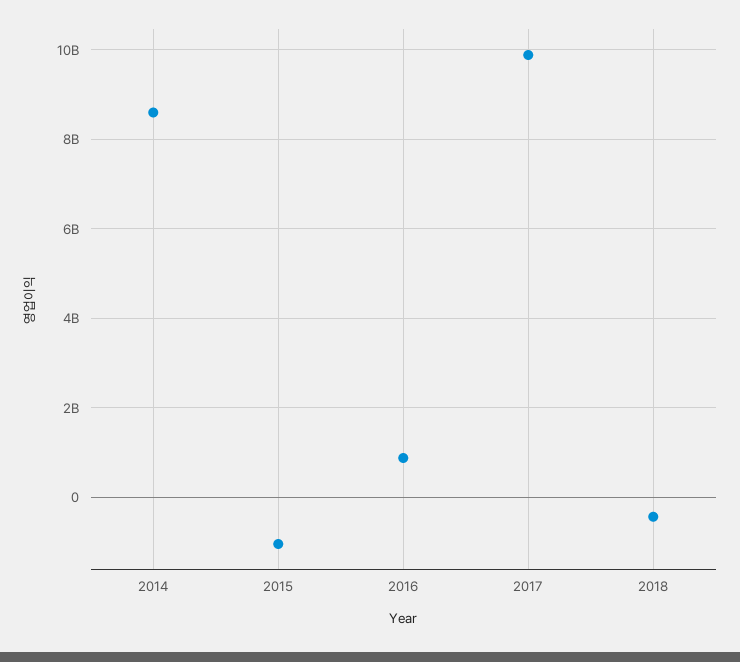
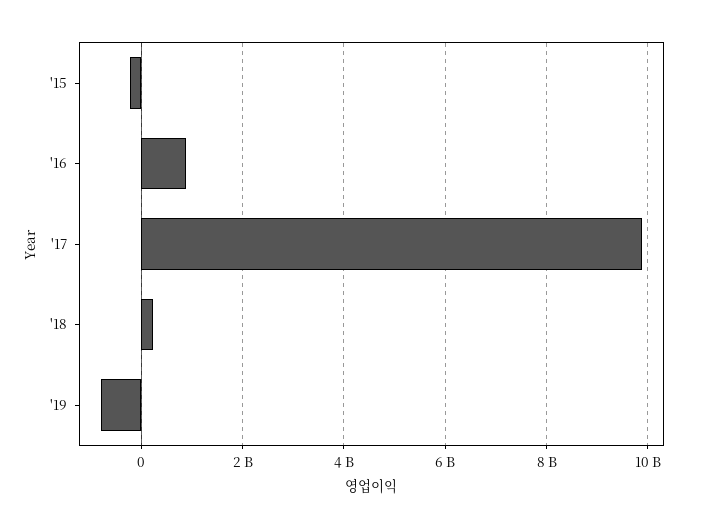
2014: 8600000000 -> none
2015: -1000000000 -> -200000000
2018: -400000000 -> 200000000
'19: none -> -800000000

